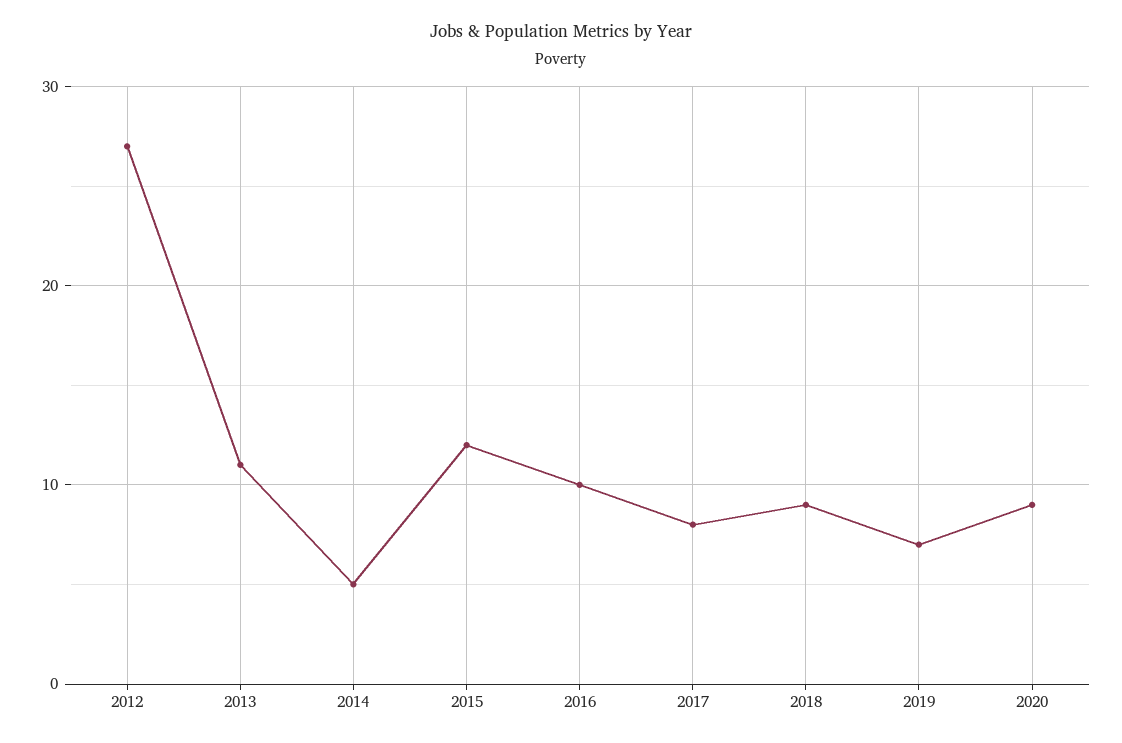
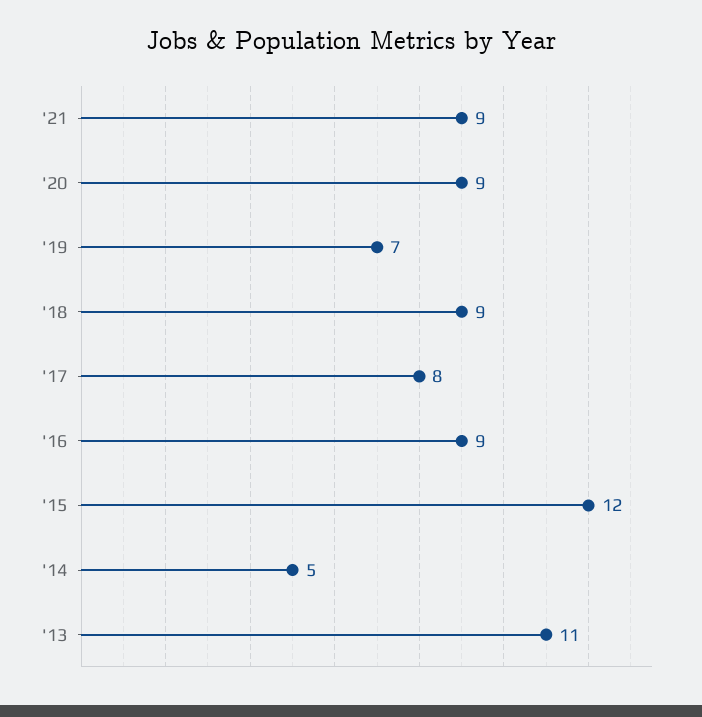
2012: 27 -> none
2016: 10 -> 9
'21: none -> 9

